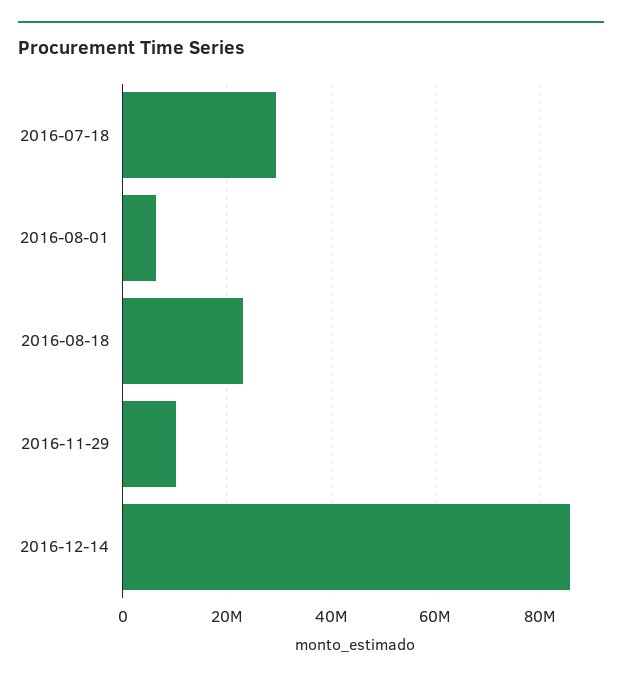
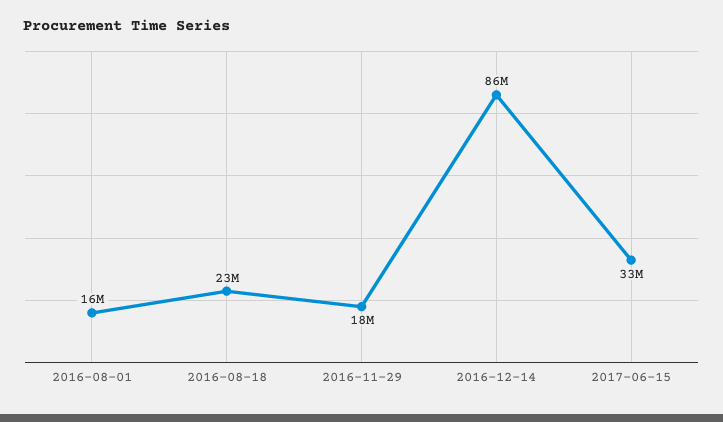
2016-07-18: 30000000 -> none
2016-08-01: 6000000 -> 16000000
2016-11-29: 10000000 -> 18000000
2017-06-15: none -> 33000000

